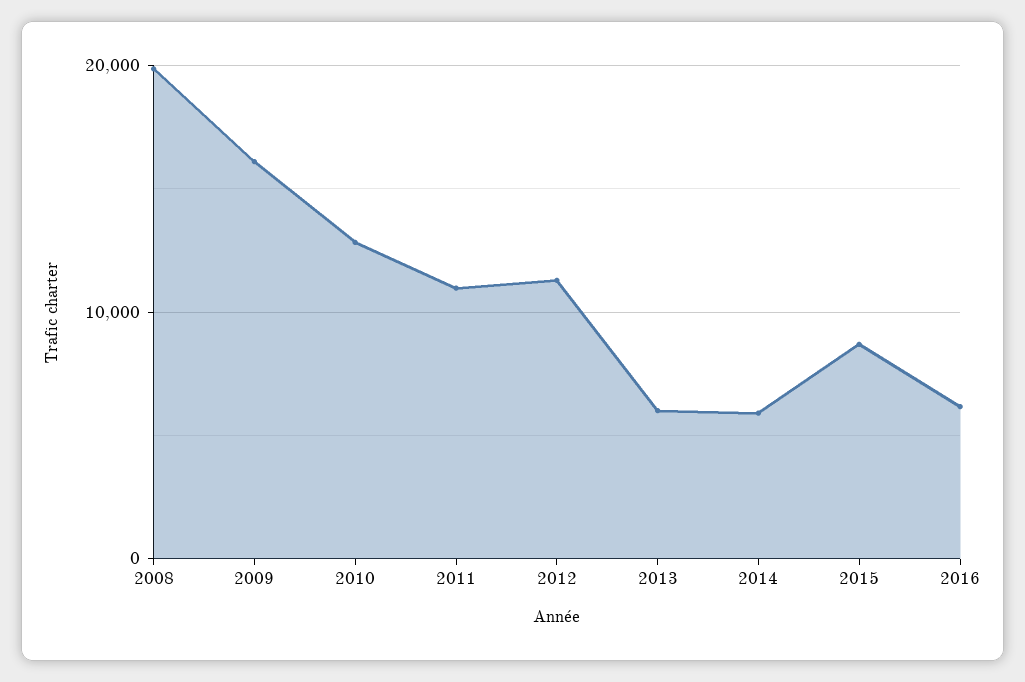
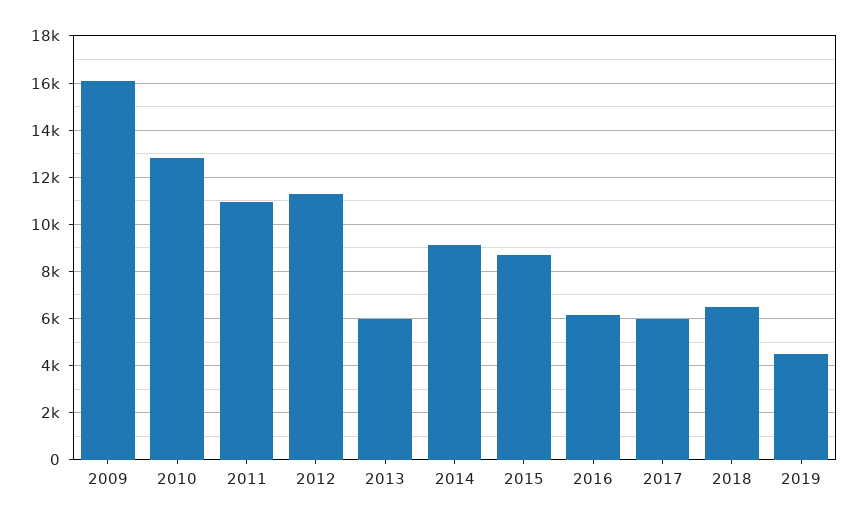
2008: 20000 -> none
2014: 6000 -> 9000
2017: none -> 6000
2018: none -> 6500
2019: none -> 4500

